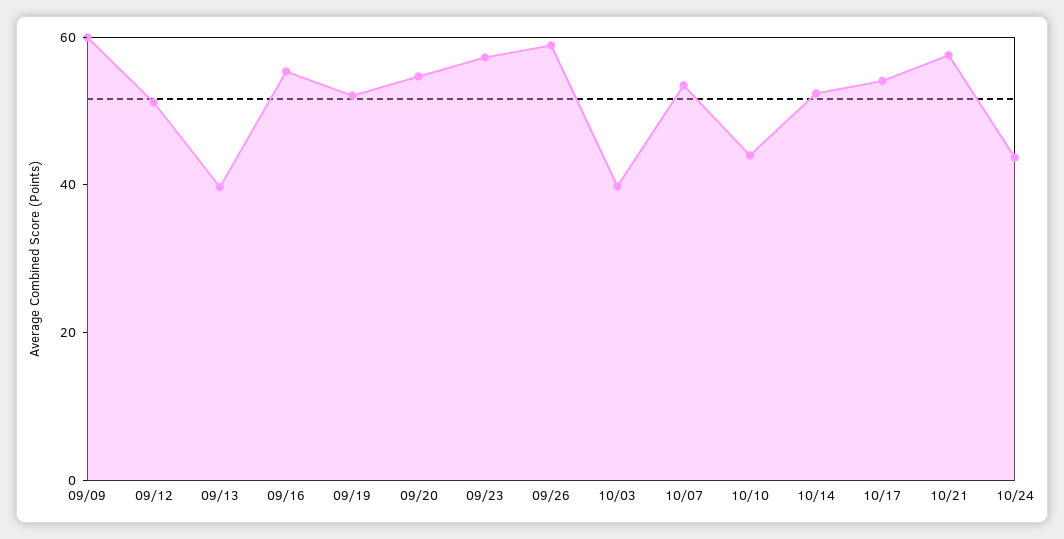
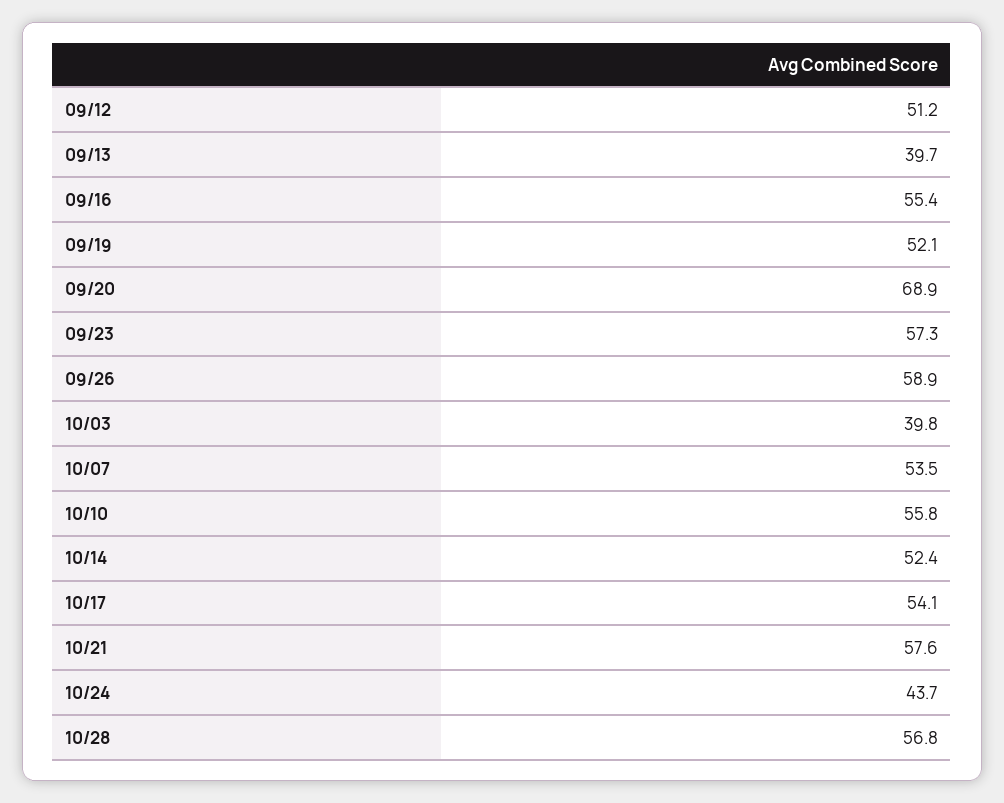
09/09: 60 -> none
09/20: 55 -> 68.9
10/10: 45 -> 55.8
10/28: none -> 56.8

